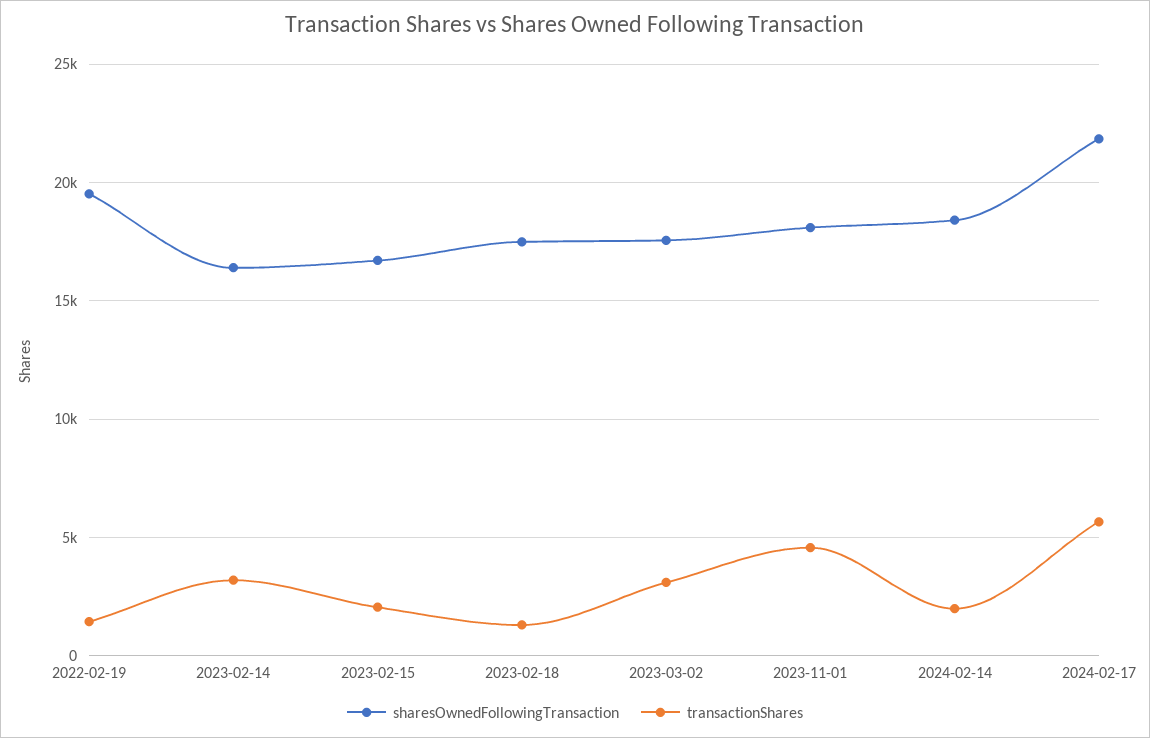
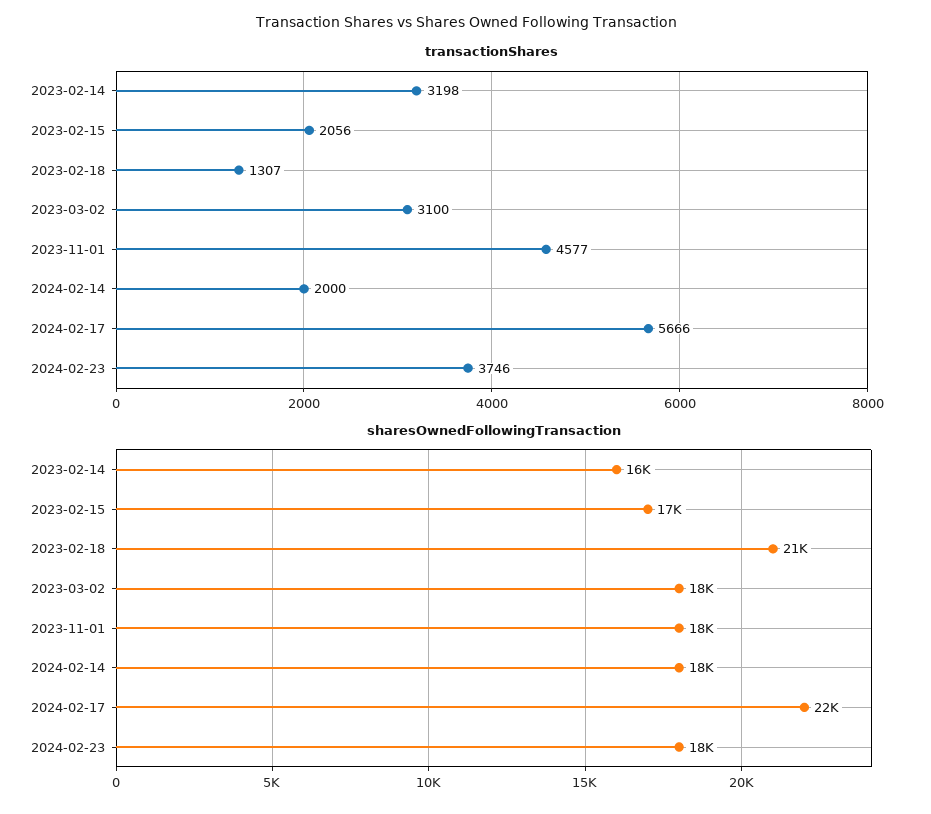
sharesOwnedFollowingTransaction, 2022-02-19: 19500 -> none
transactionShares, 2022-02-19: 1500 -> none
sharesOwnedFollowingTransaction, 2023-02-18: 17500 -> 21000
transactionShares, 2024-02-23: none -> 3746
sharesOwnedFollowingTransaction, 2024-02-23: none -> 18000

